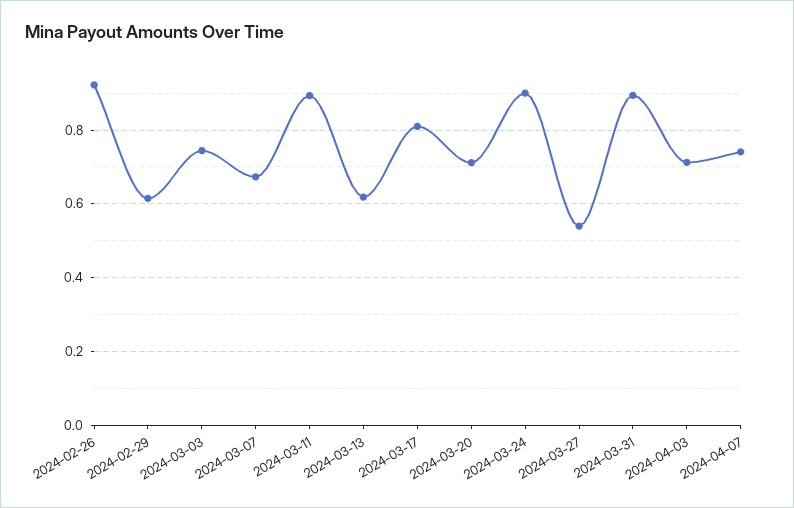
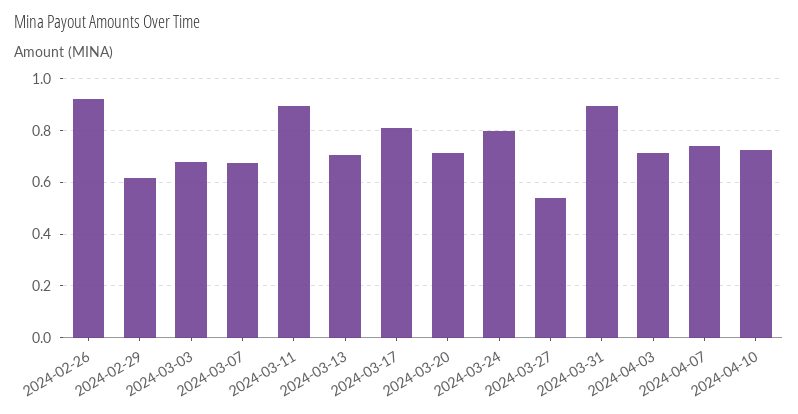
2024-03-03: 0.74 -> 0.675
2024-03-13: 0.62 -> 0.7
2024-03-24: 0.9 -> 0.8
2024-04-10: none -> 0.725

